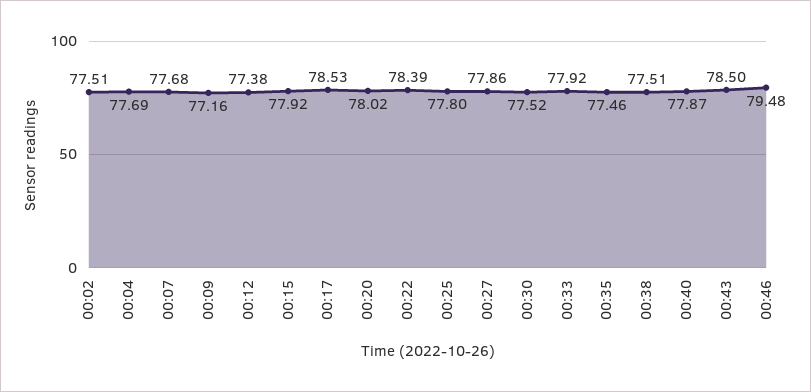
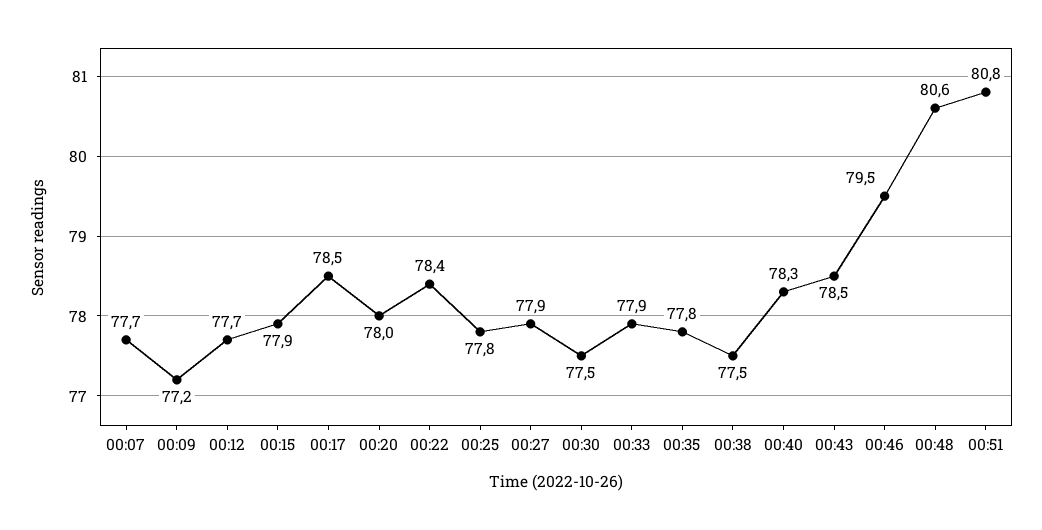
00:02: 77.51 -> none
00:04: 77.69 -> none
00:12: 77.38 -> 77.7
00:35: 77.46 -> 77.8
00:40: 77.87 -> 78.3
00:48: none -> 80.6
00:51: none -> 80.8

